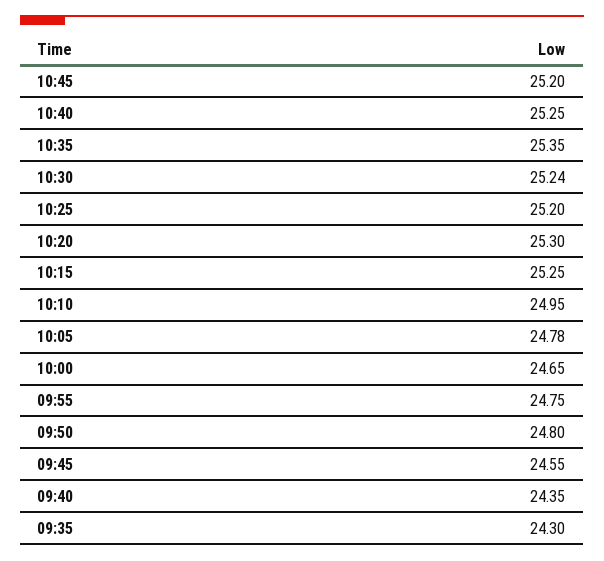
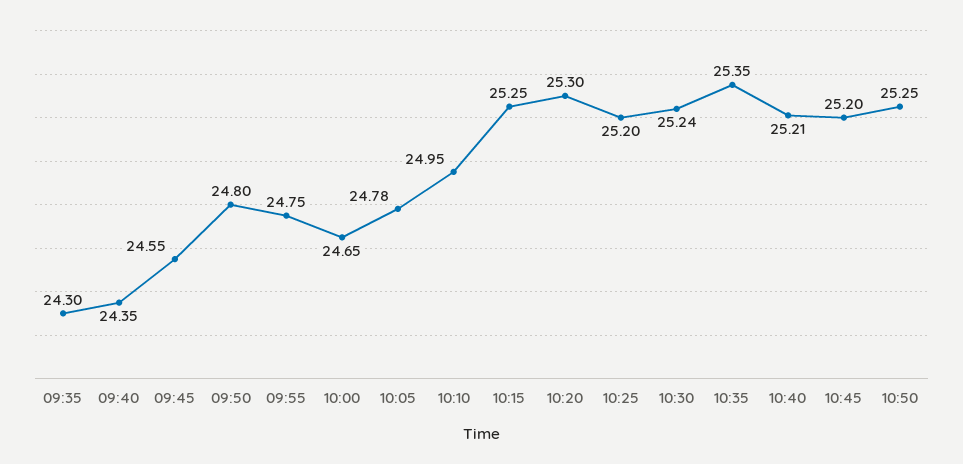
10:40: 25.25 -> 25.21
10:50: none -> 25.25

